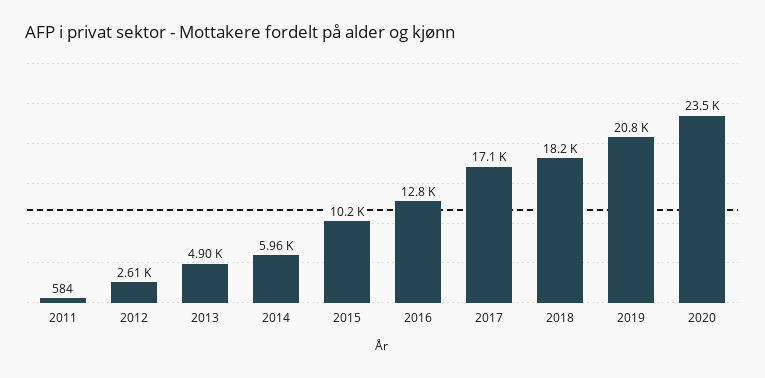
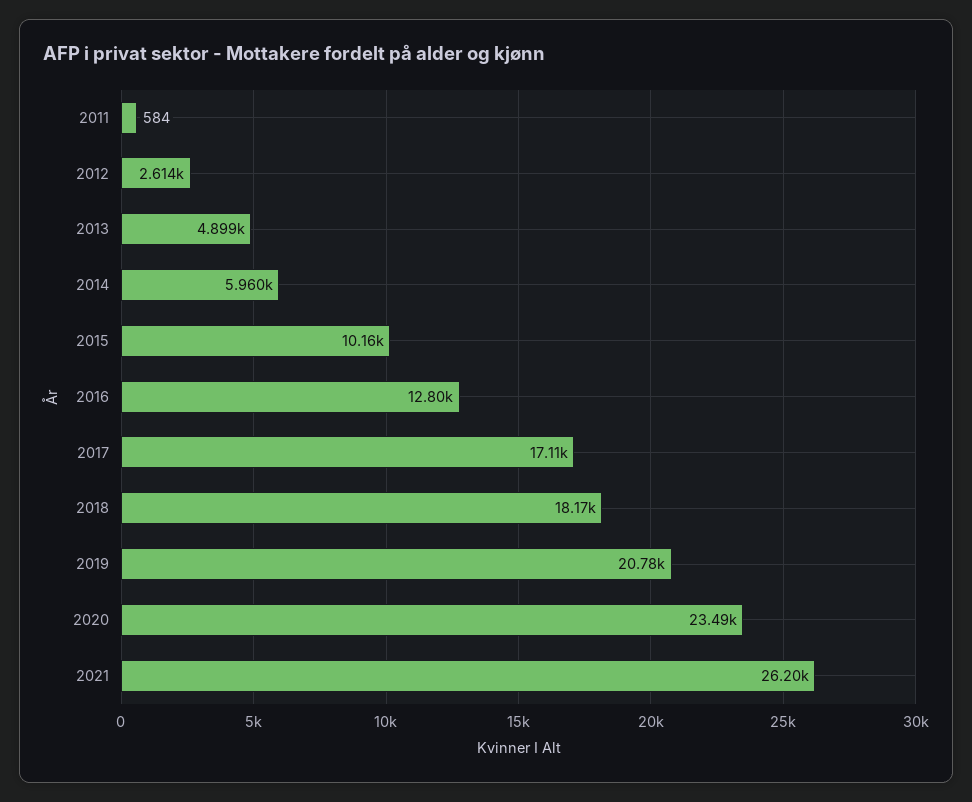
2021: none -> 26200

